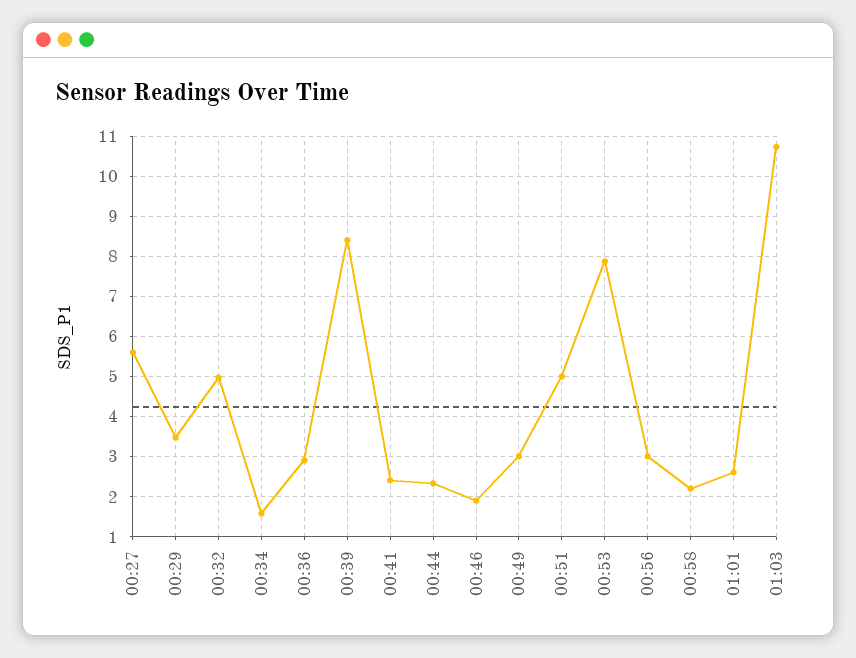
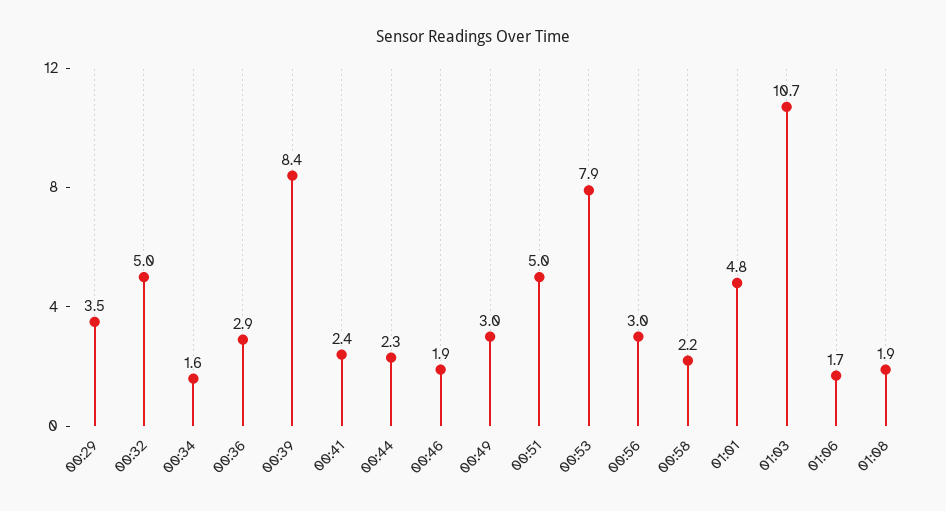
00:27: 5.6 -> none
01:01: 2.6 -> 4.8
01:06: none -> 1.7
01:08: none -> 1.9

